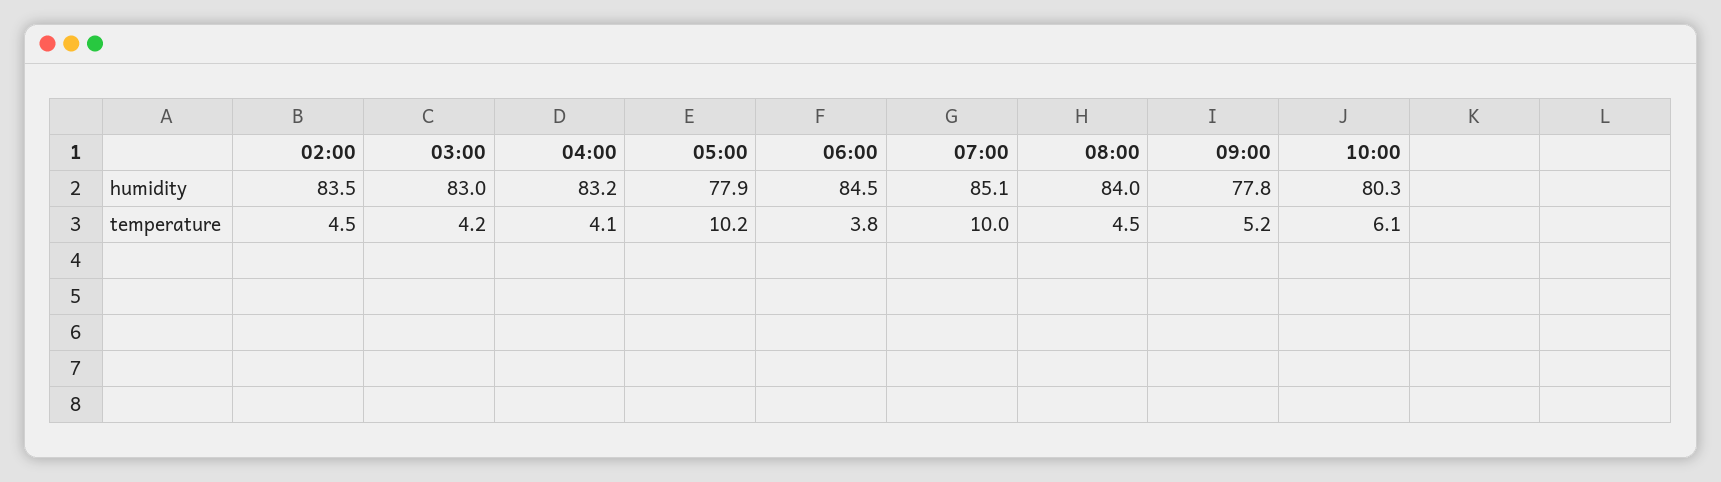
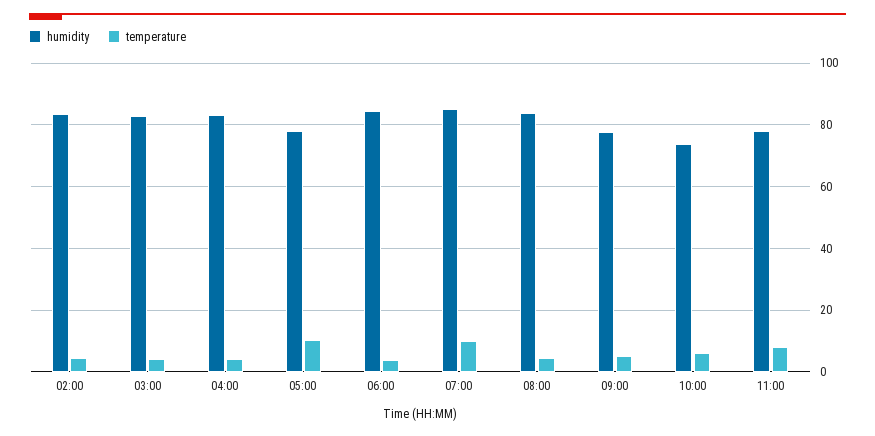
humidity, 10:00: 80.3 -> 74
humidity, 11:00: none -> 78
temperature, 11:00: none -> 8

